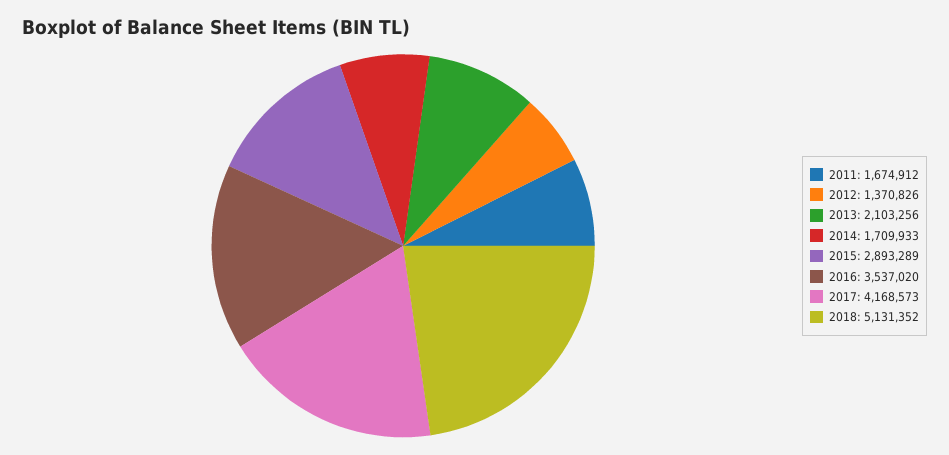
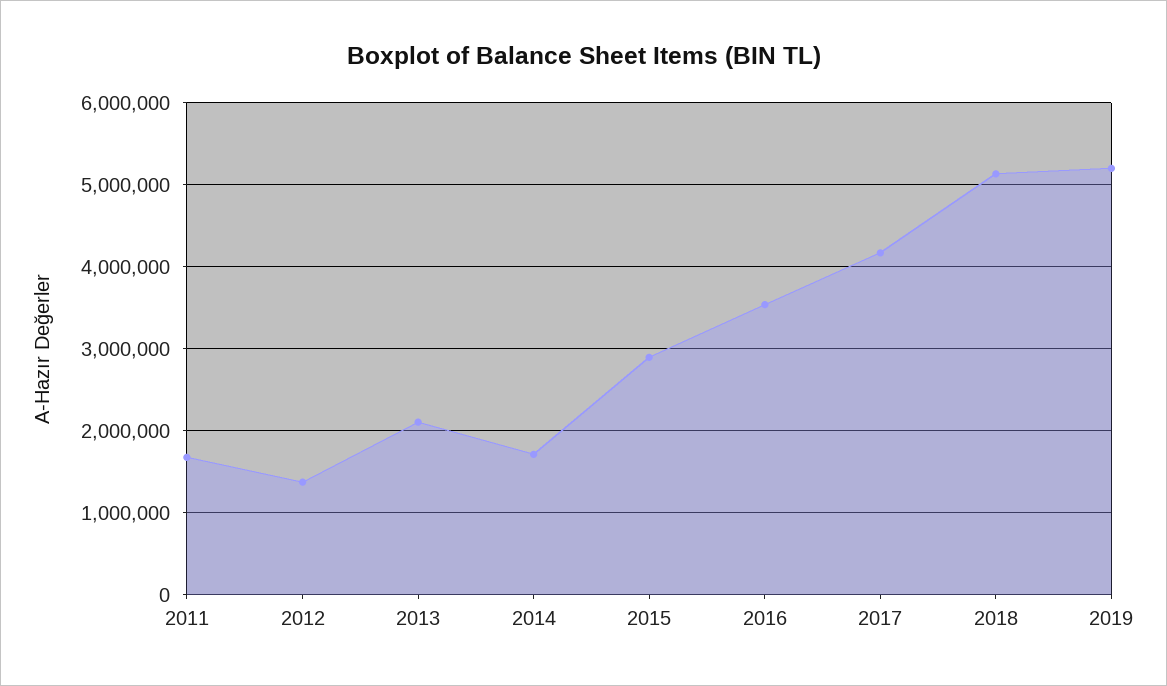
2019: none -> 5200000

